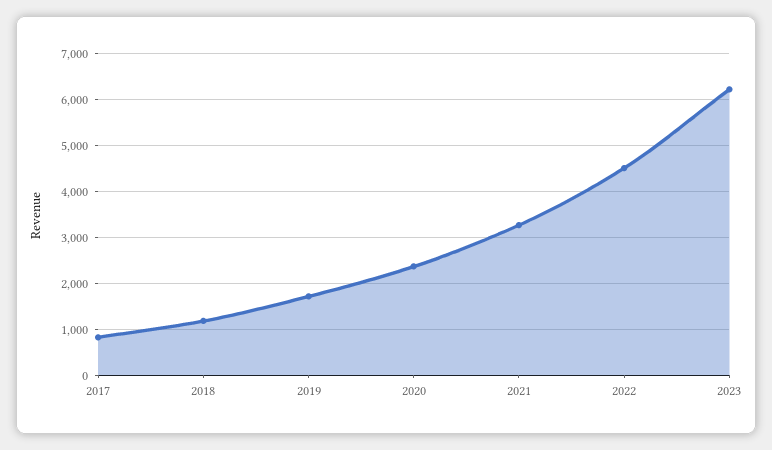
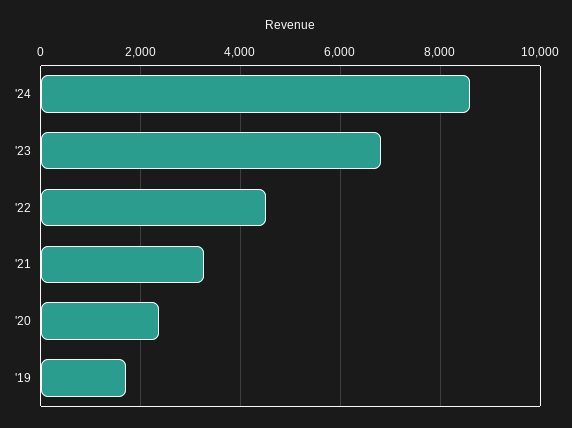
2017: 800 -> none
2018: 1200 -> none
2023: 6200 -> 6800
'24: none -> 8600

